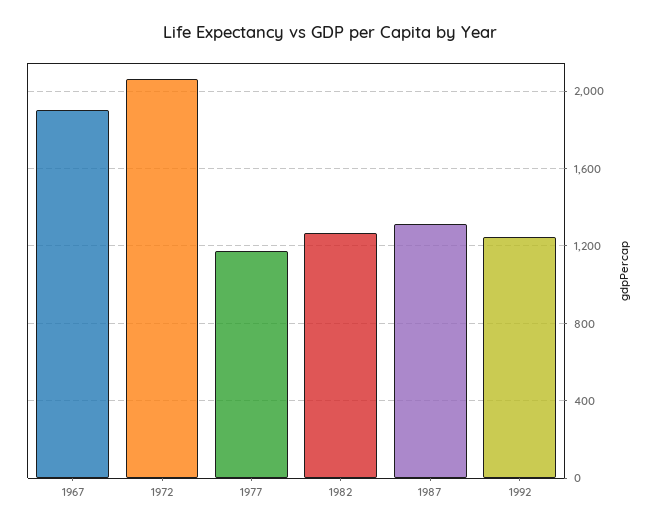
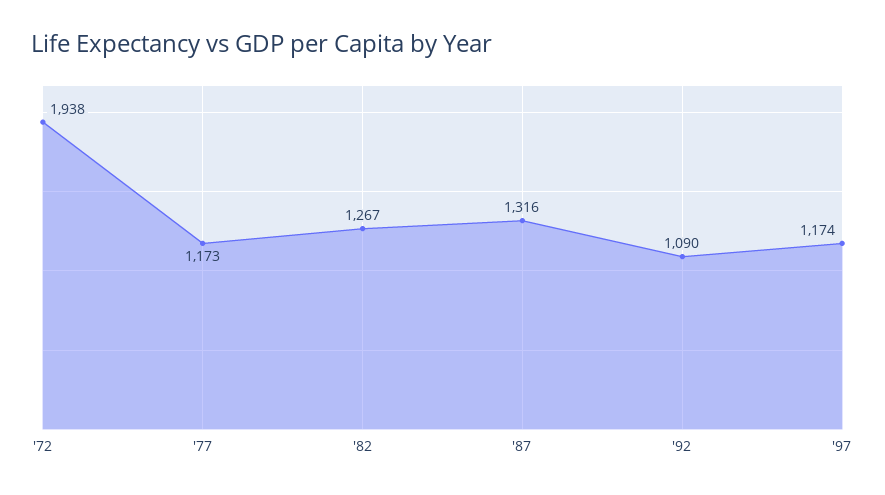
1967: 1900 -> none
1972: 2050 -> 1938
1992: 1250 -> 1090
'97: none -> 1174

